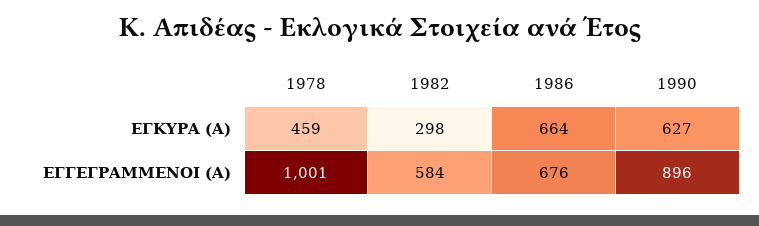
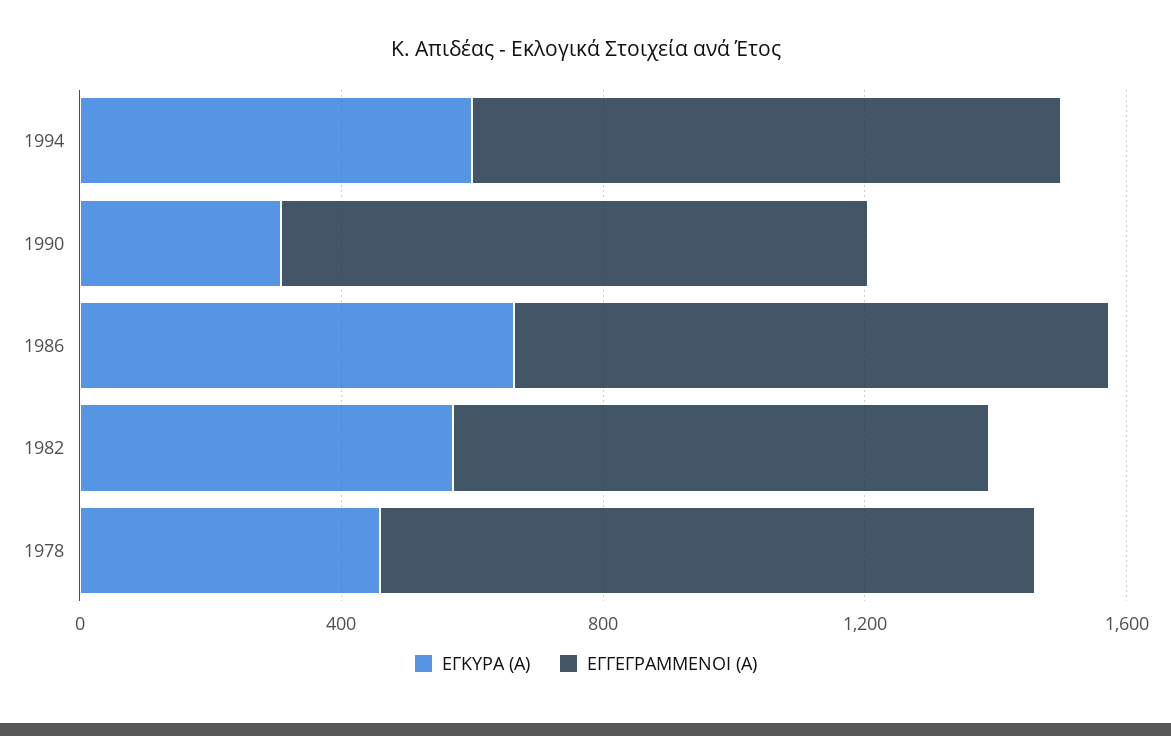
ΕΓΚΥΡΑ (Α), 1982: 298 -> 600
ΕΓΚΥΡΑ (Α), 1990: 627 -> 300
ΕΓΓΕΓΡΑΜΜΕΝΟΙ (Α), 1982: 584 -> 800
ΕΓΓΕΓΡΑΜΜΕΝΟΙ (Α), 1986: 676 -> 900
ΕΓΚΥΡΑ (Α), 1994: none -> 600
ΕΓΓΕΓΡΑΜΜΕΝΟΙ (Α), 1994: none -> 900

